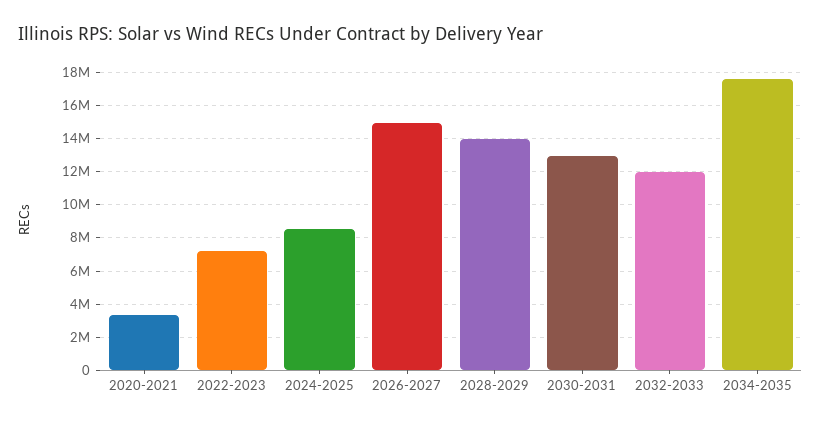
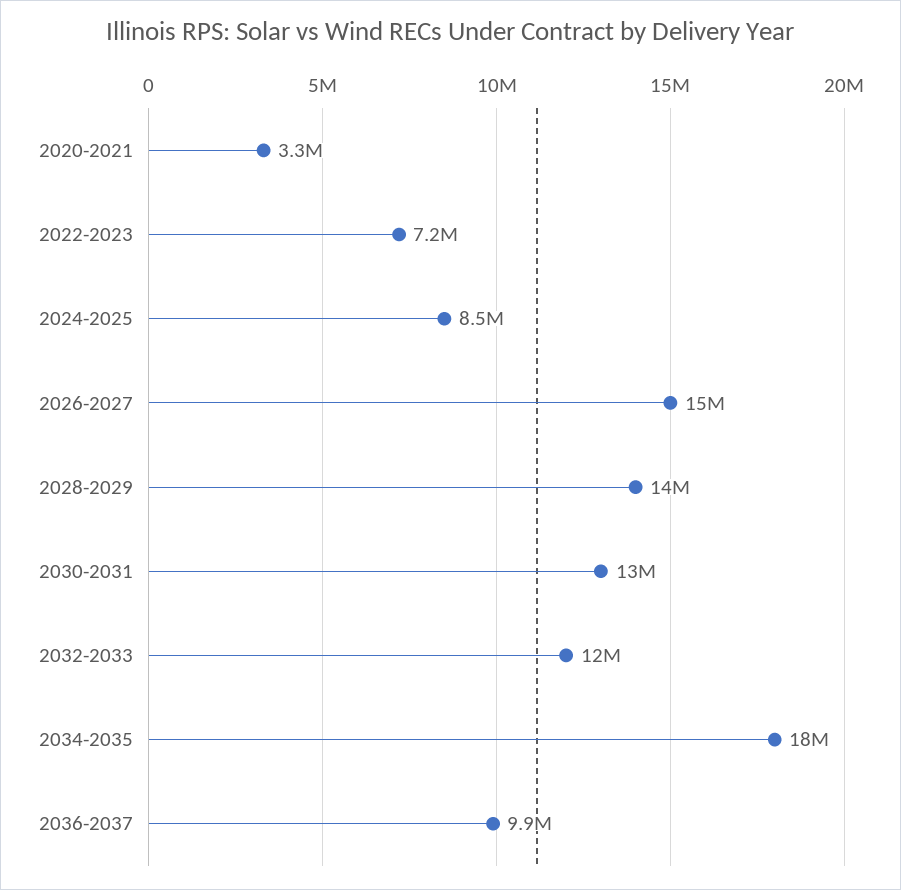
2036-2037: none -> 9900000

